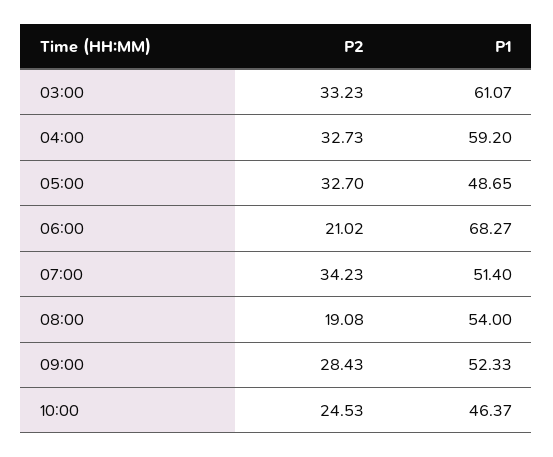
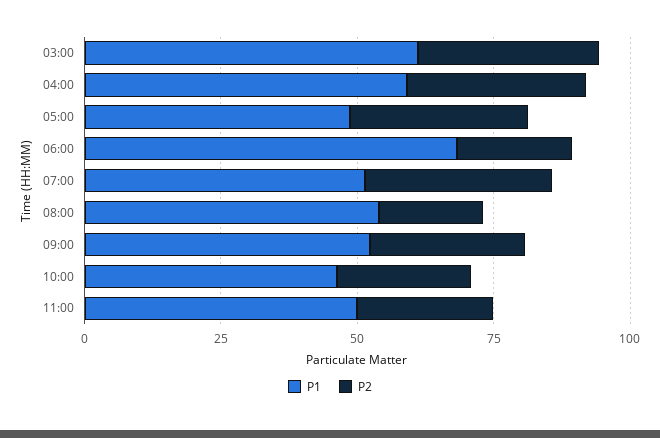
P1, 11:00: none -> 50
P2, 11:00: none -> 25

